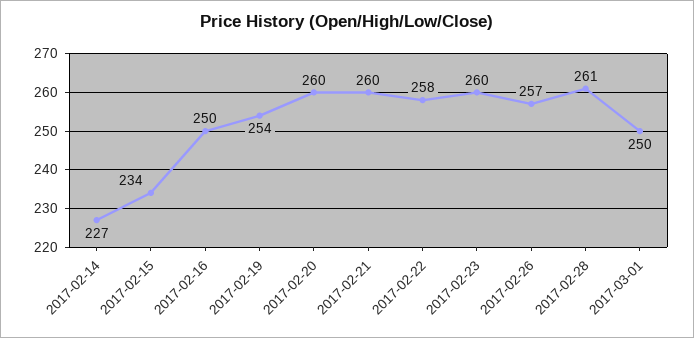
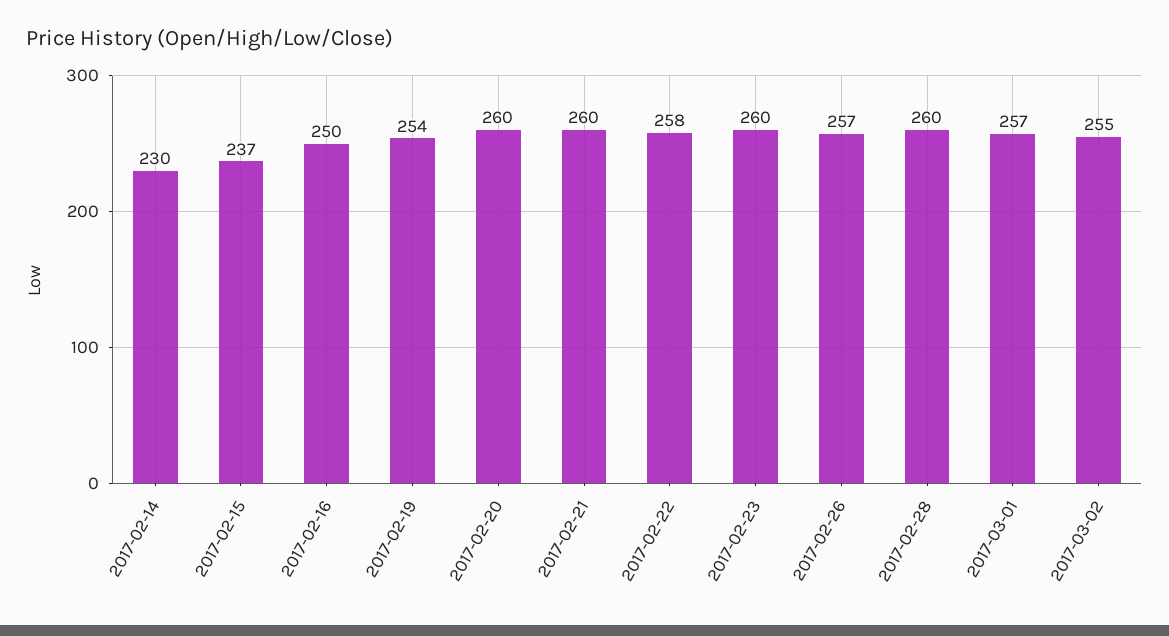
2017-02-14: 227 -> 230
2017-02-15: 234 -> 237
2017-02-28: 261 -> 260
2017-03-01: 250 -> 257
2017-03-02: none -> 255

